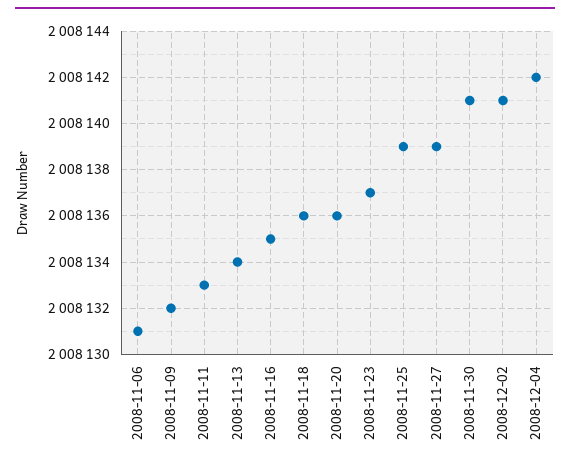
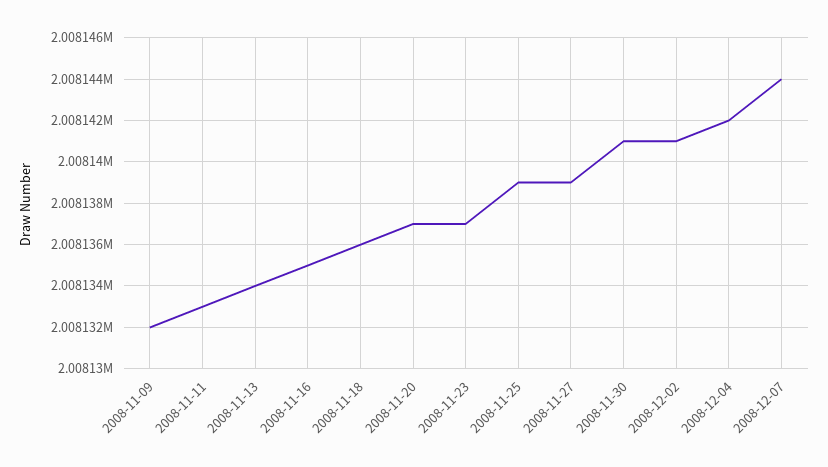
2008-11-06: 2008131 -> none
2008-11-20: 2008136 -> 2008137
2008-12-07: none -> 2008144

